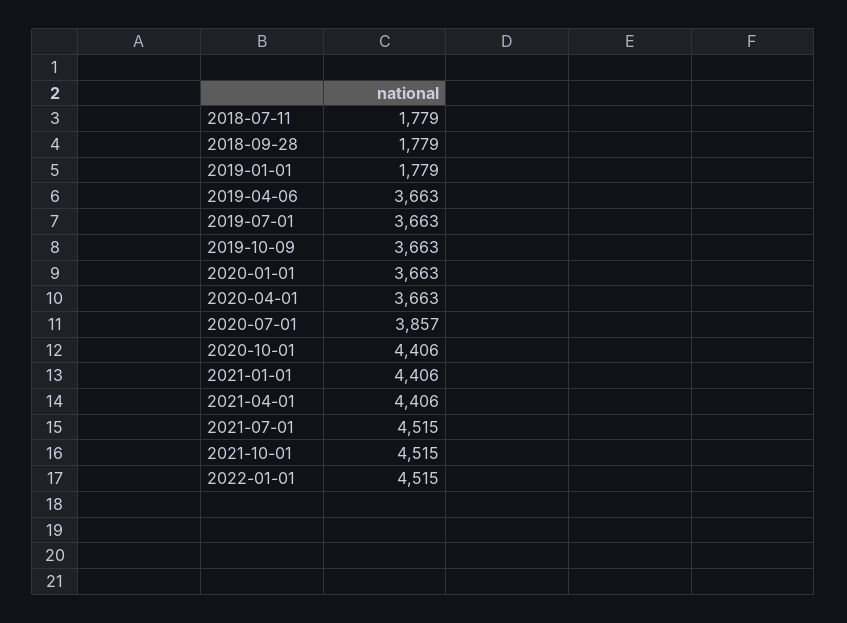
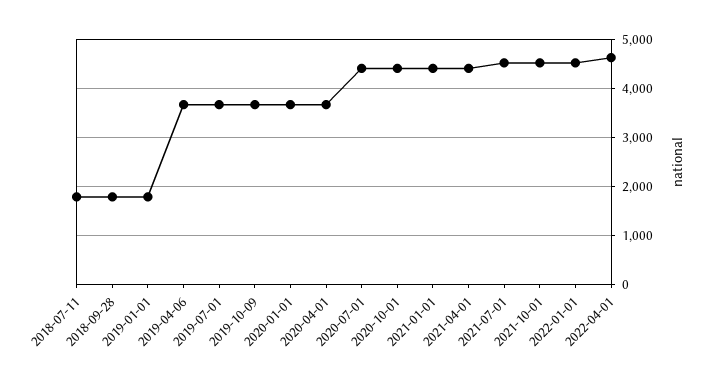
2020-07-01: 3857 -> 4400
2022-04-01: none -> 4600

